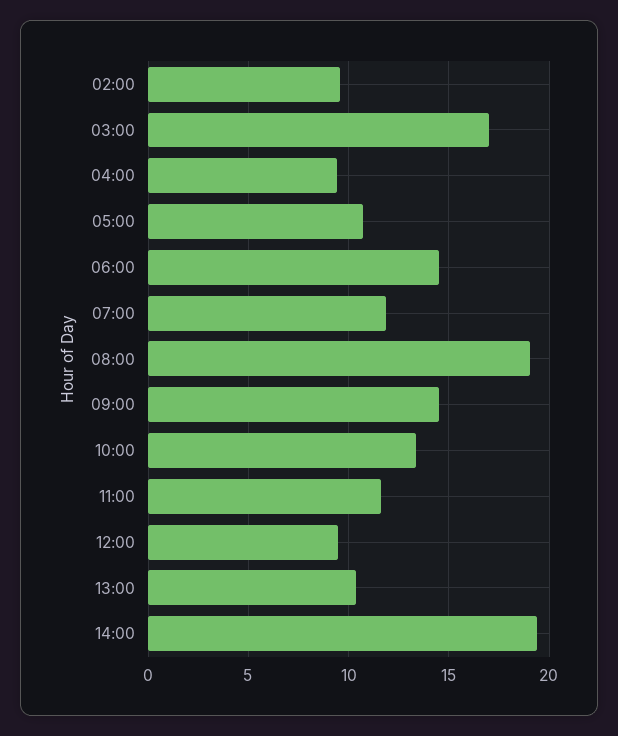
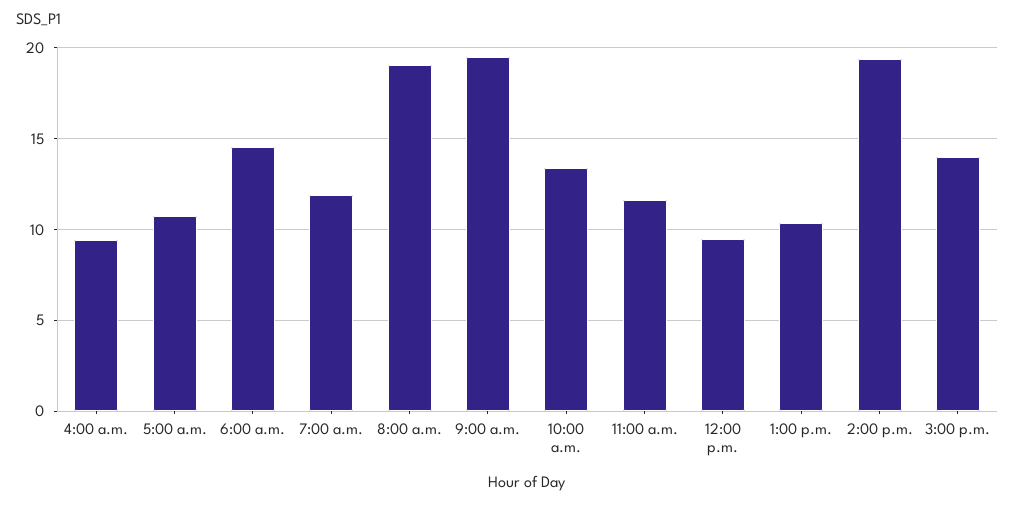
02:00: 9.5 -> none
03:00: 17 -> none
09:00: 14.5 -> 19.5
3:00 p.m.: none -> 14

